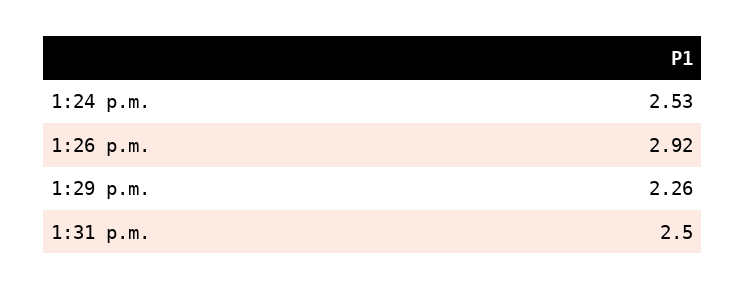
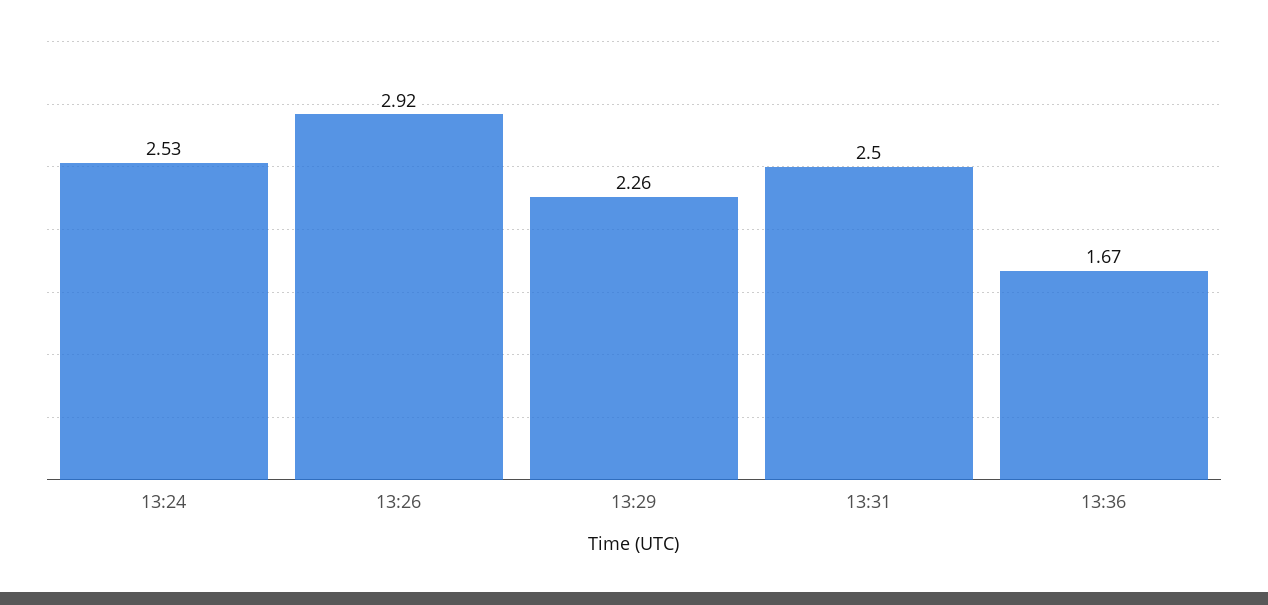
13:36: none -> 1.67

